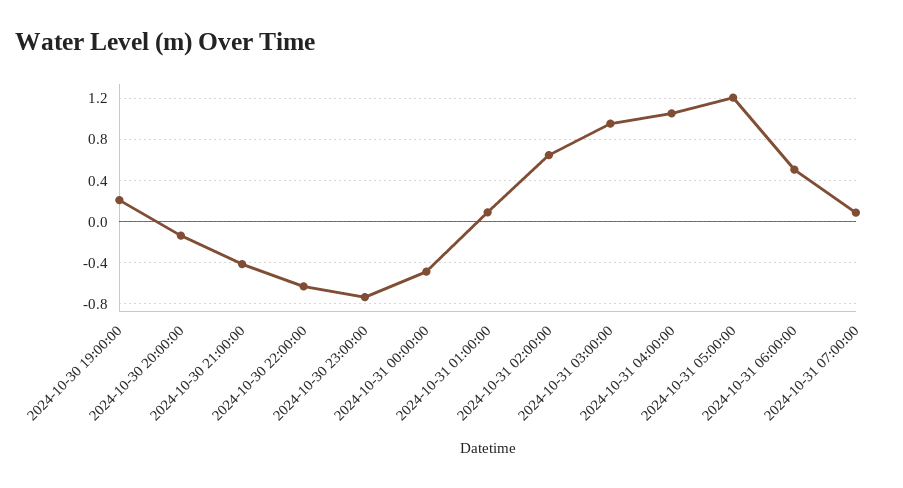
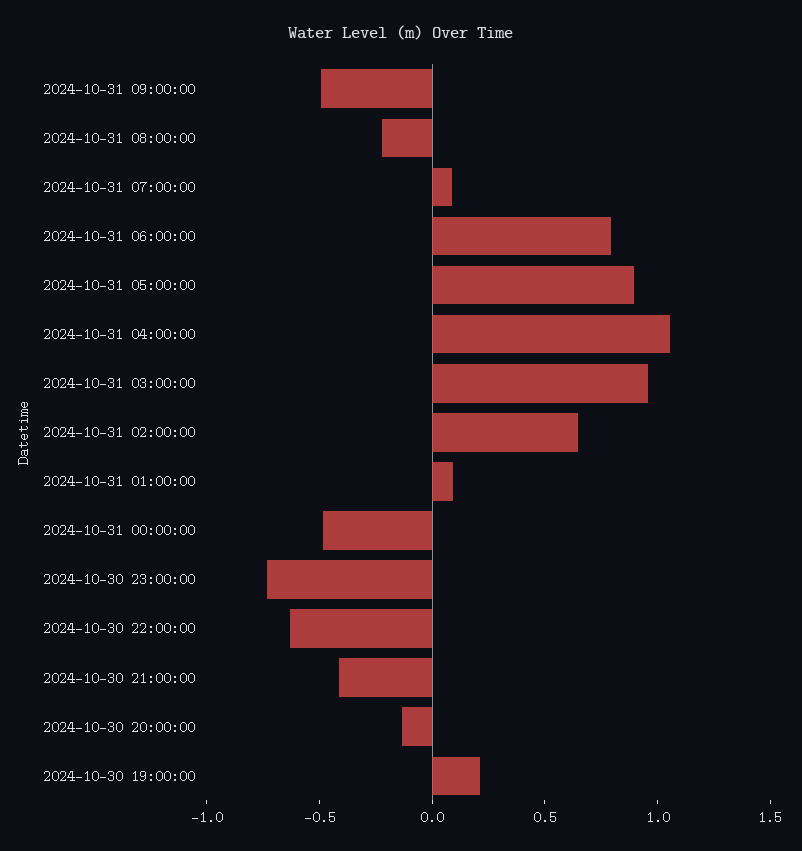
2024-10-31 05:00:00: 1.2 -> 0.9
2024-10-31 06:00:00: 0.5 -> 0.8
2024-10-31 09:00:00: none -> -0.5
2024-10-31 08:00:00: none -> -0.2

